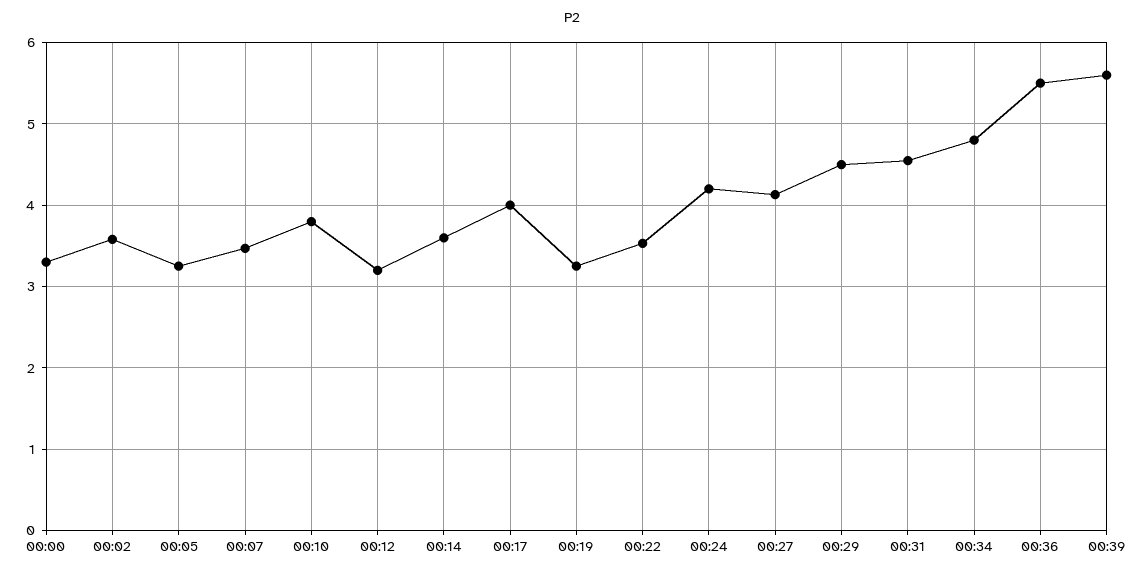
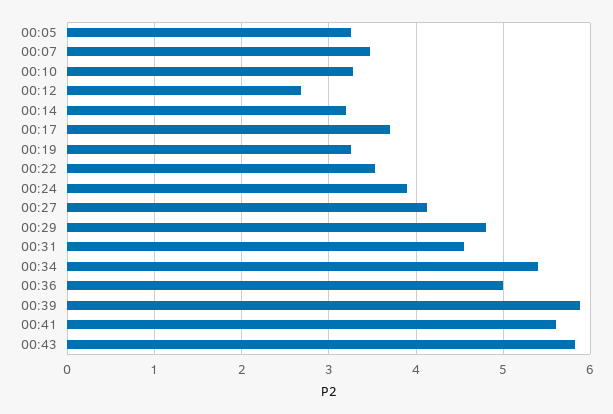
00:00: 3.3 -> none
00:02: 3.6 -> none
00:10: 3.8 -> 3.3
00:12: 3.2 -> 2.7
00:14: 3.6 -> 3.2
00:17: 4 -> 3.7
00:24: 4.2 -> 3.9
00:29: 4.5 -> 4.8
00:34: 4.8 -> 5.4
00:36: 5.5 -> 5
00:39: 5.6 -> 5.9
00:41: none -> 5.6
00:43: none -> 5.8

